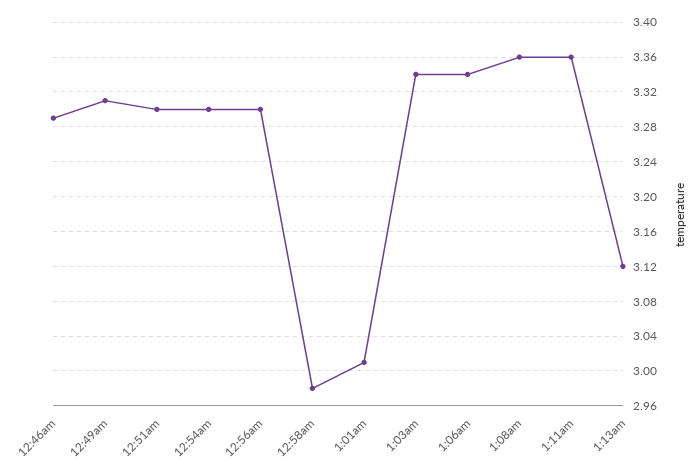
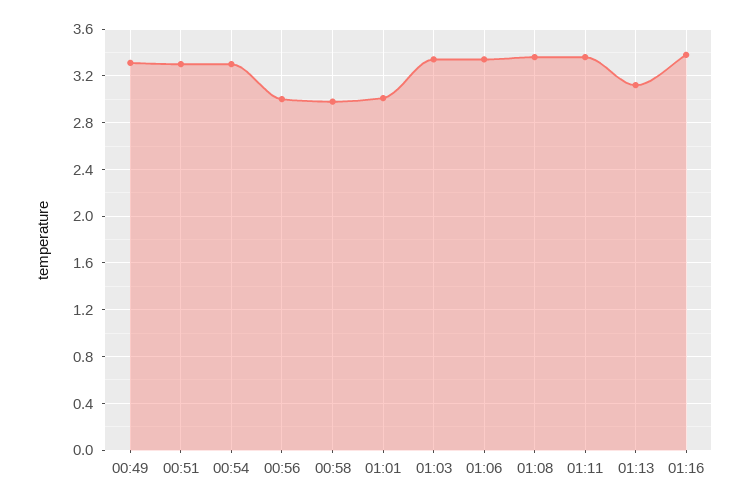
12:46am: 3.29 -> none
12:56am: 3.3 -> 3
01:16: none -> 3.4

